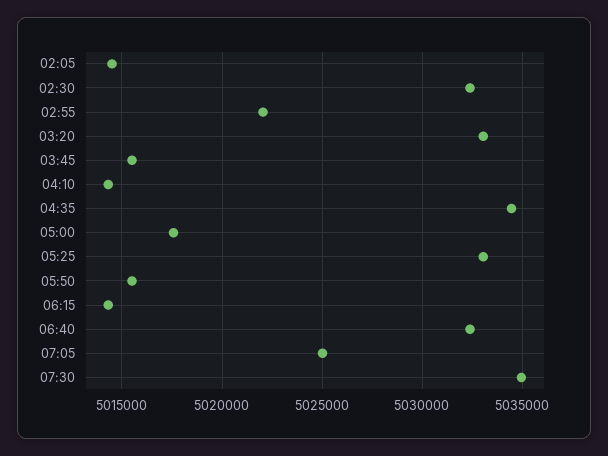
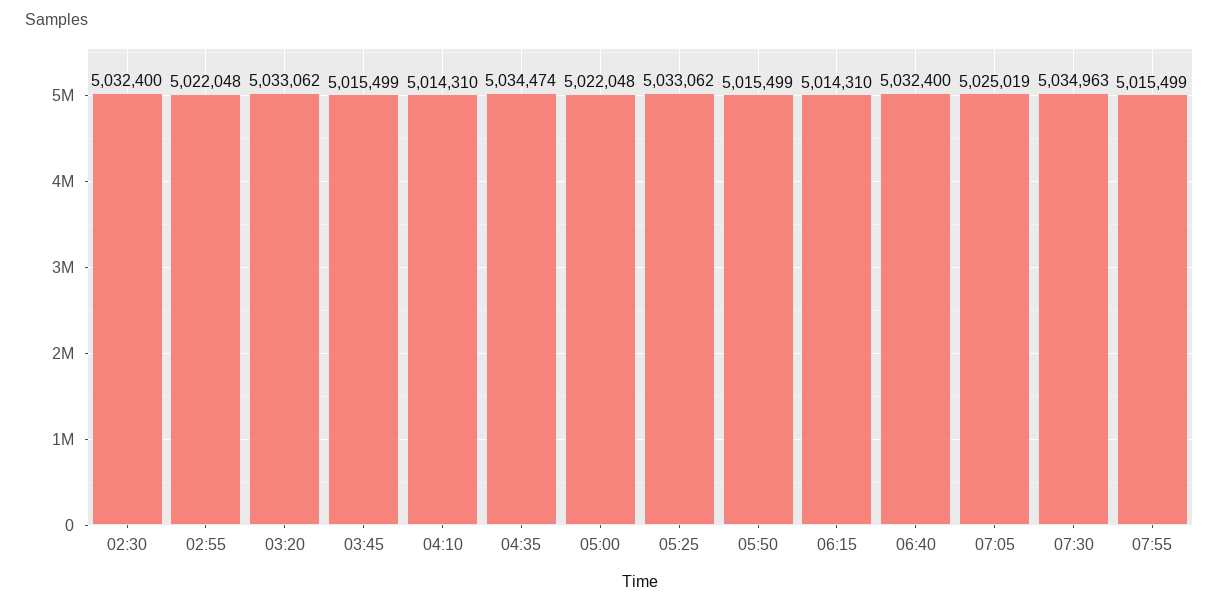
02:05: 5014500 -> none
05:00: 5017500 -> 5022048
07:55: none -> 5015499

